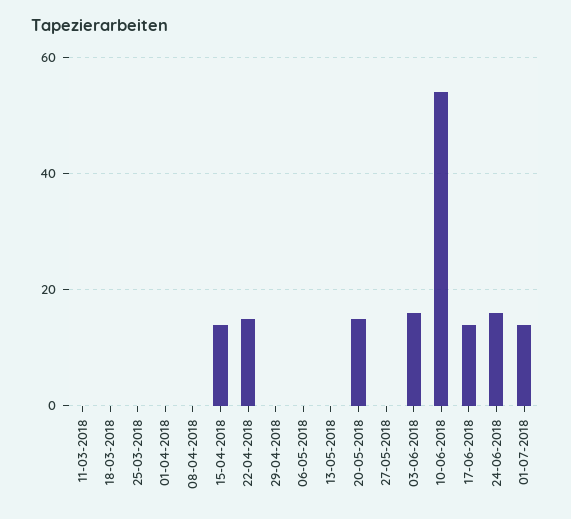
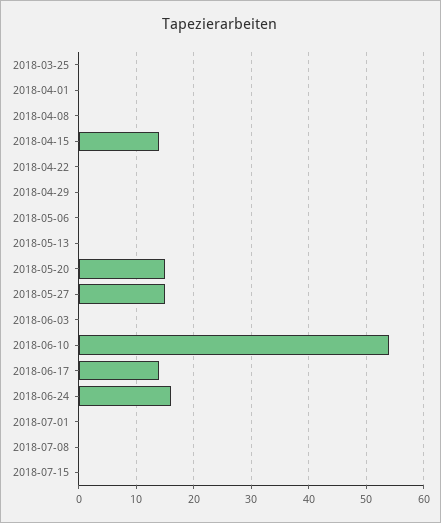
11-03-2018: 0 -> none
18-03-2018: 0 -> none
22-04-2018: 15 -> 0
27-05-2018: 0 -> 15
03-06-2018: 15 -> 0
01-07-2018: 15 -> 0
2018-07-08: none -> 0
2018-07-15: none -> 0

